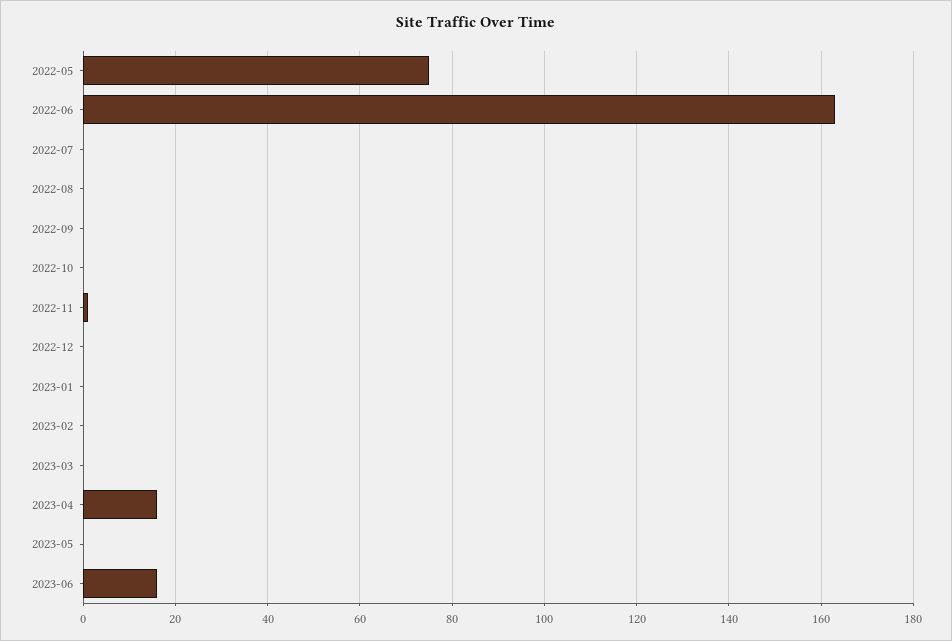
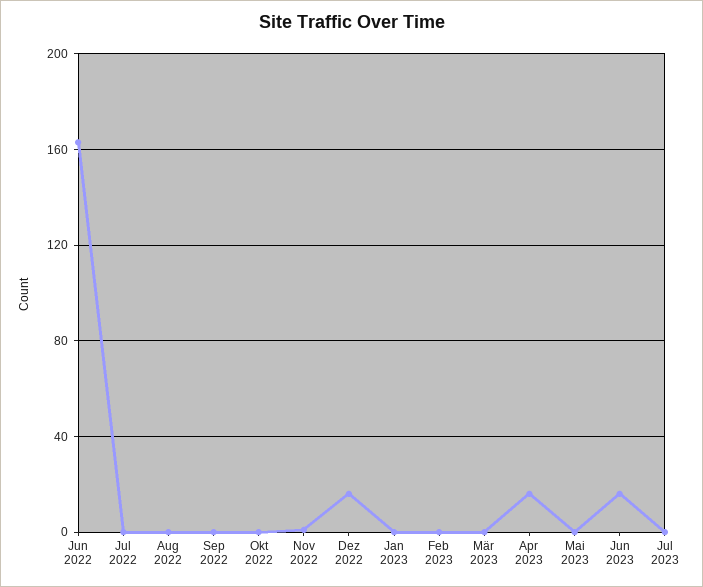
2022-05: 75 -> none
2022-12: 0 -> 15
Jul 2023: none -> 0

